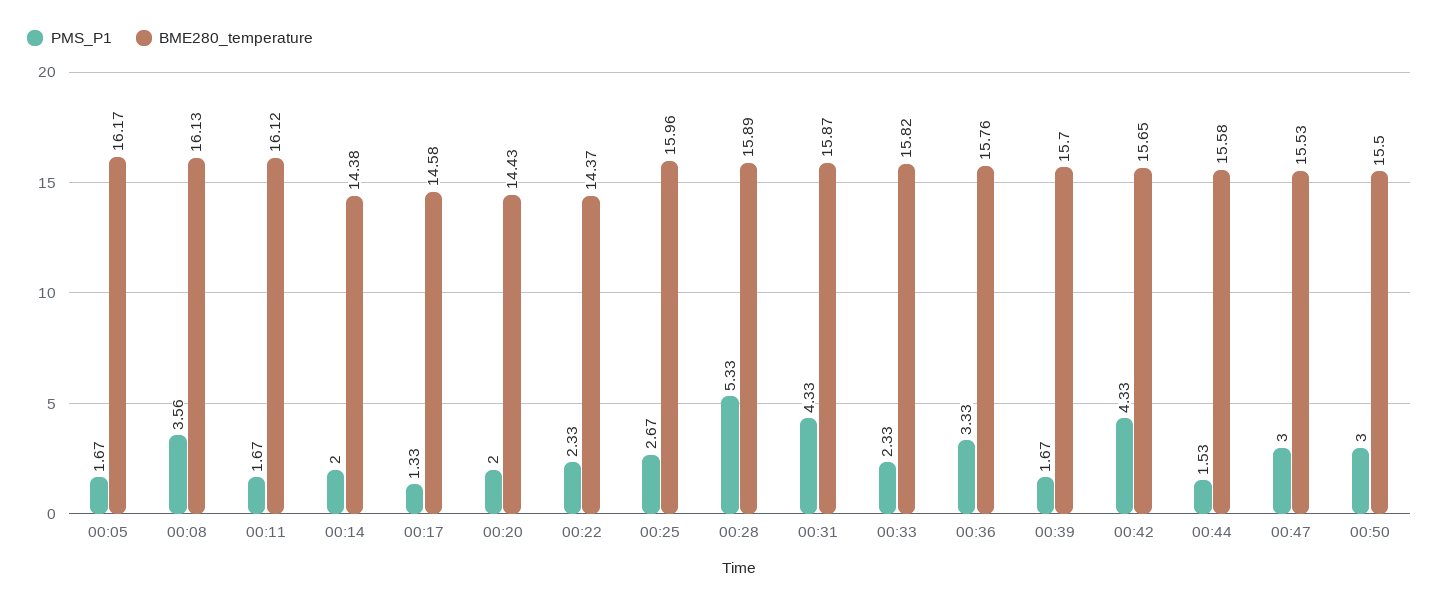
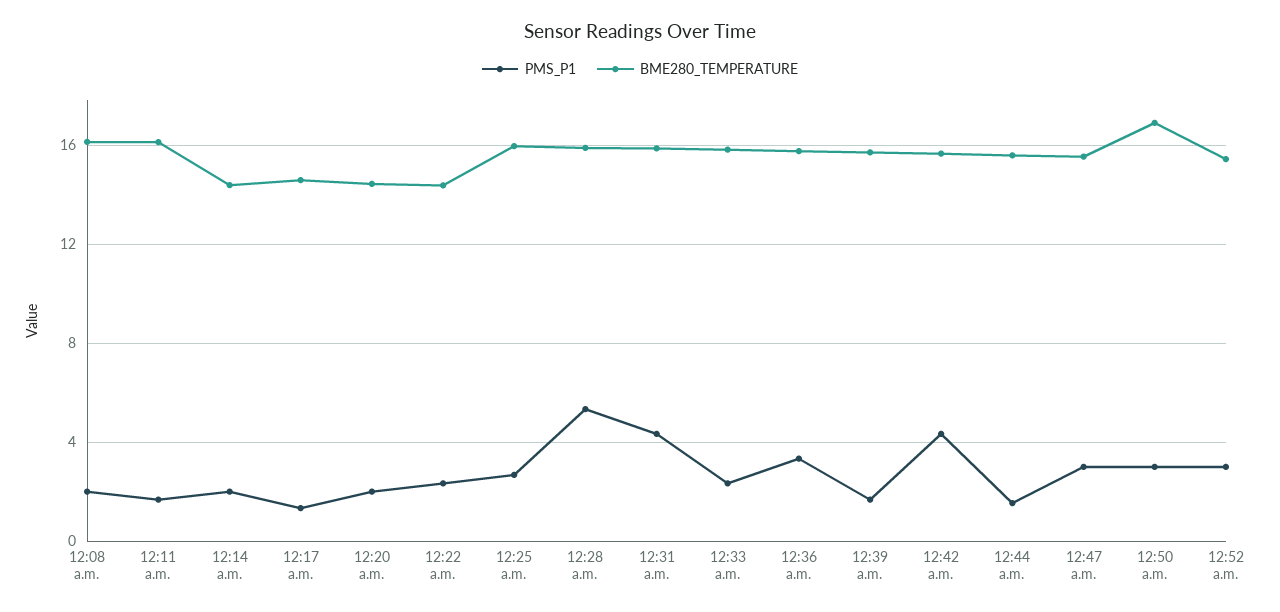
PMS_P1, 00:05: 1.67 -> none
BME280_temperature, 00:05: 16.17 -> none
PMS_P1, 00:08: 3.56 -> 2
BME280_temperature, 00:50: 15.5 -> 17
PMS_P1, 12:52 a.m.: none -> 3
BME280_temperature, 12:52 a.m.: none -> 15.5

